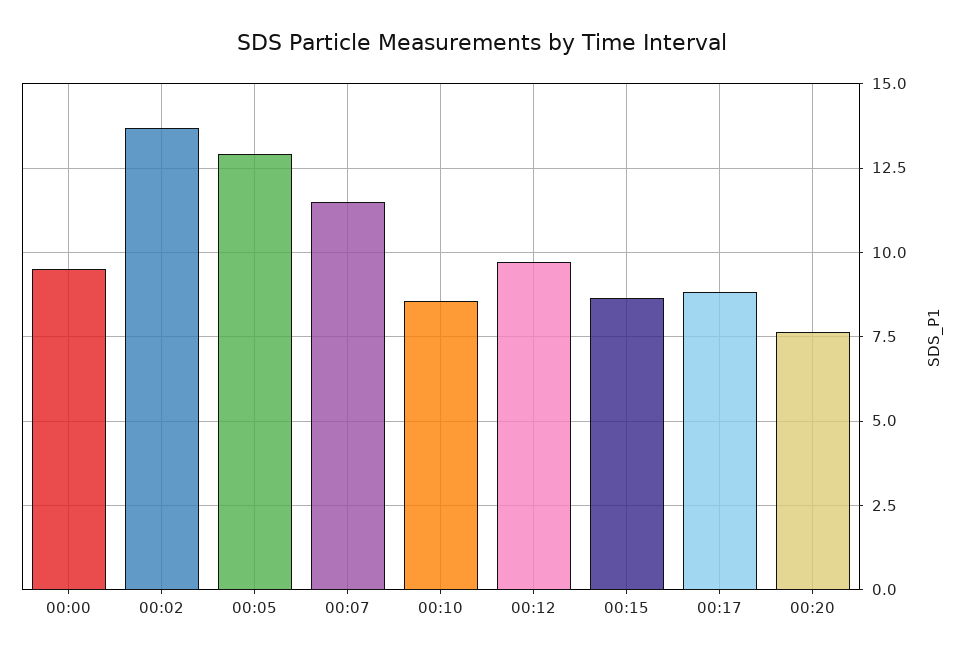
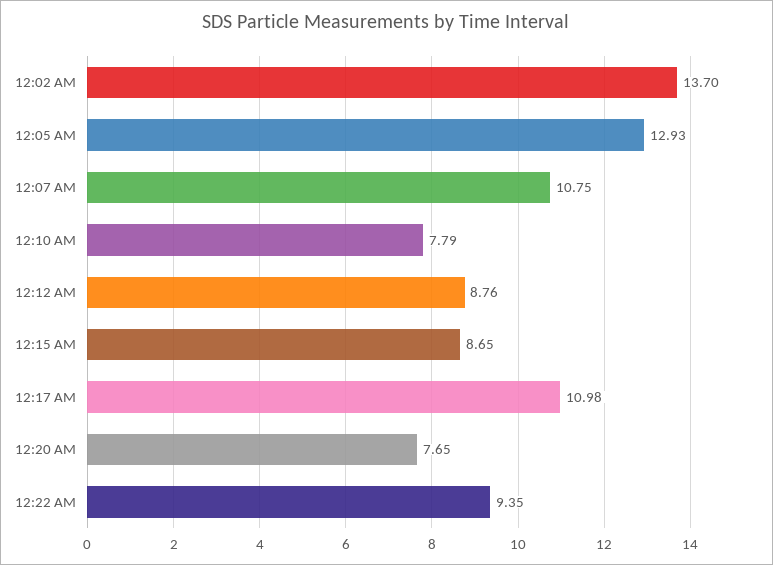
00:00: 9.5 -> none
00:07: 11.5 -> 10.75
00:10: 8.5 -> 7.79
00:12: 9.75 -> 8.76
00:17: 8.75 -> 10.98
12:22 AM: none -> 9.35

